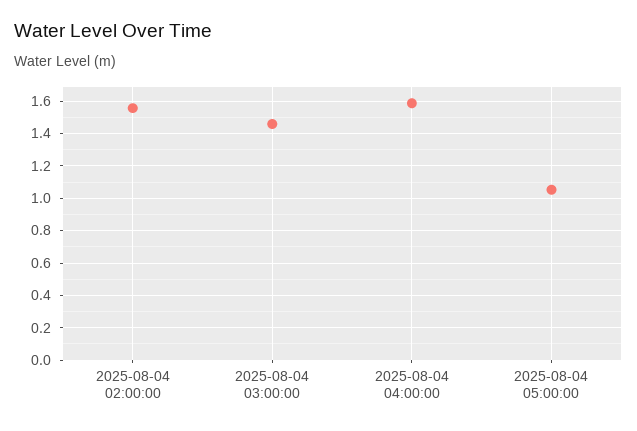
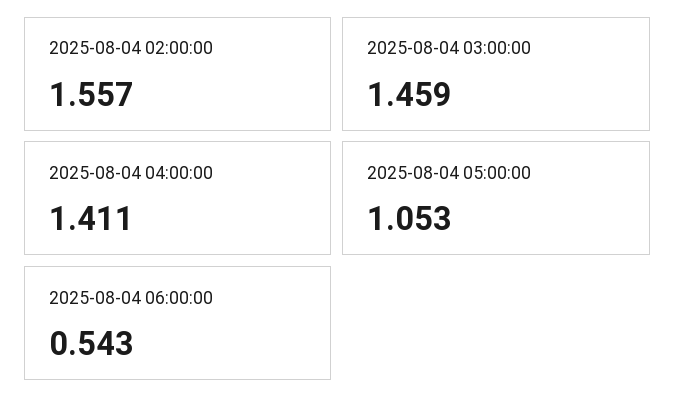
2025-08-04 04:00:00: 1.6 -> 1.411
2025-08-04 06:00:00: none -> 0.543

